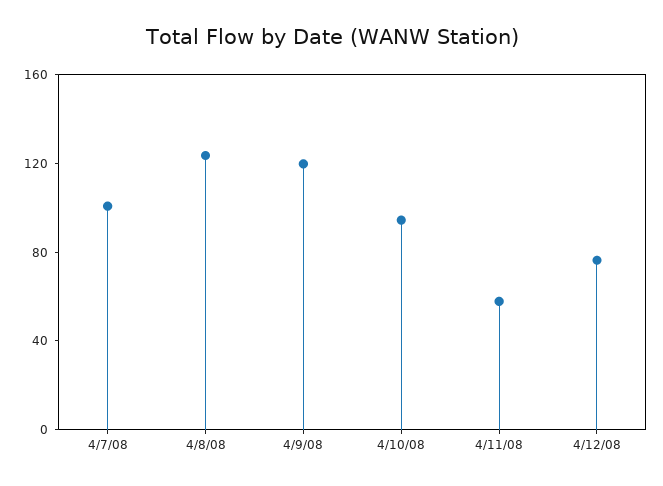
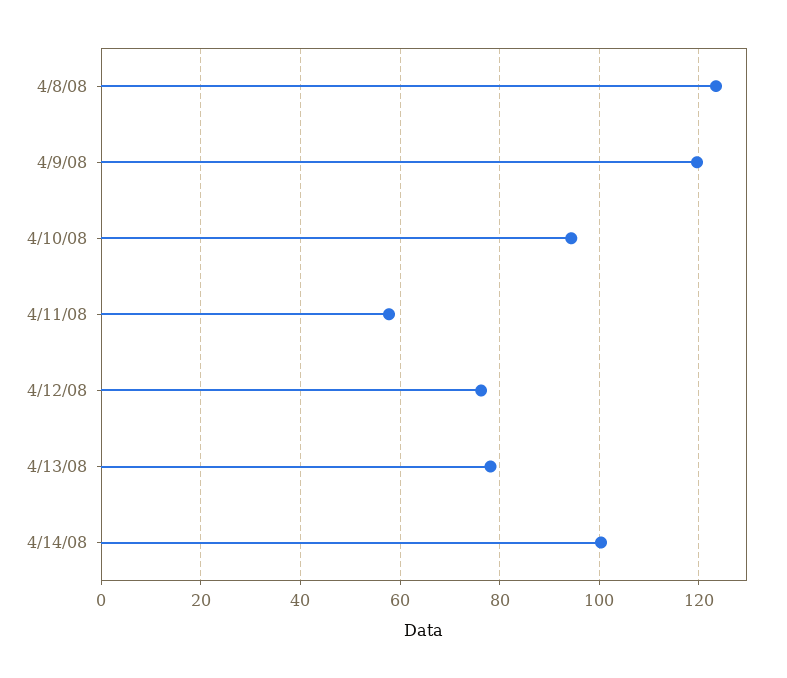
4/7/08: 100 -> none
4/13/08: none -> 78
4/14/08: none -> 100

